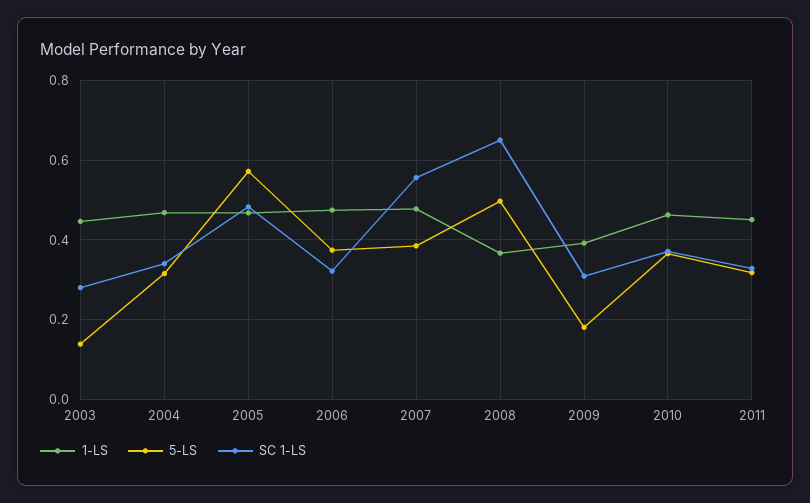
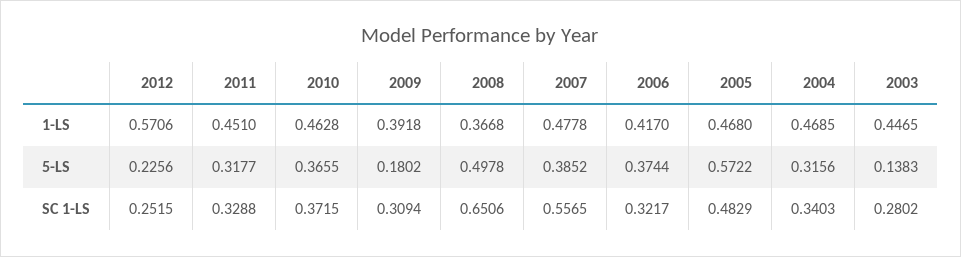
1-LS, 2006: 0.48 -> 0.417
1-LS, 2012: none -> 0.5706
5-LS, 2012: none -> 0.2256
SC 1-LS, 2012: none -> 0.2515

